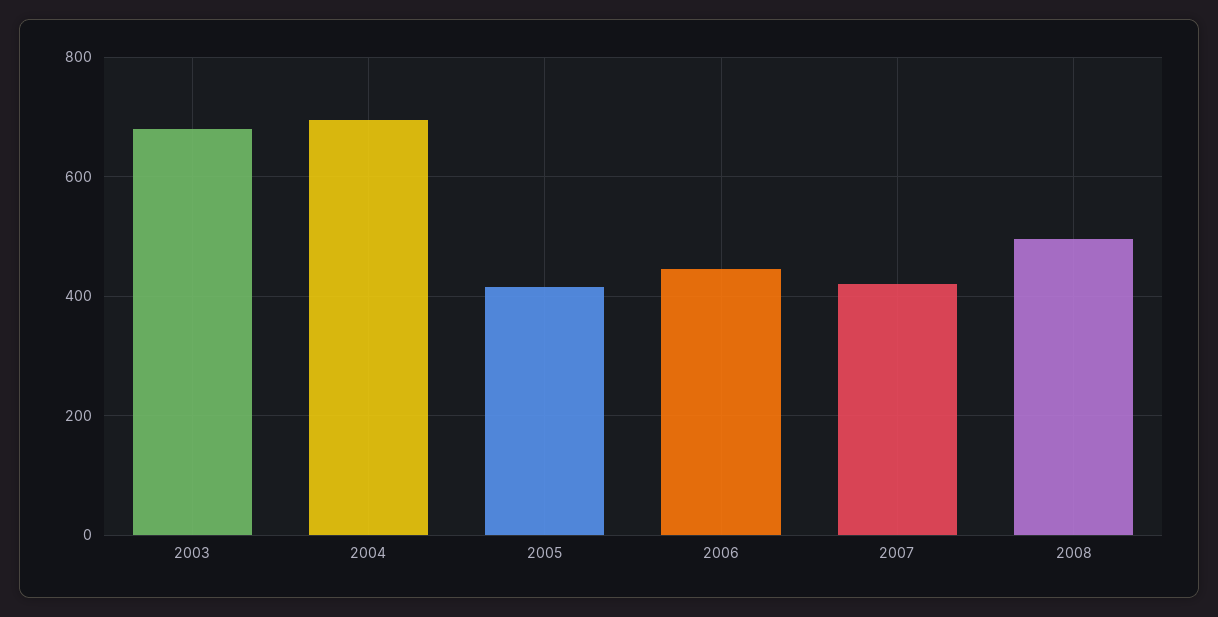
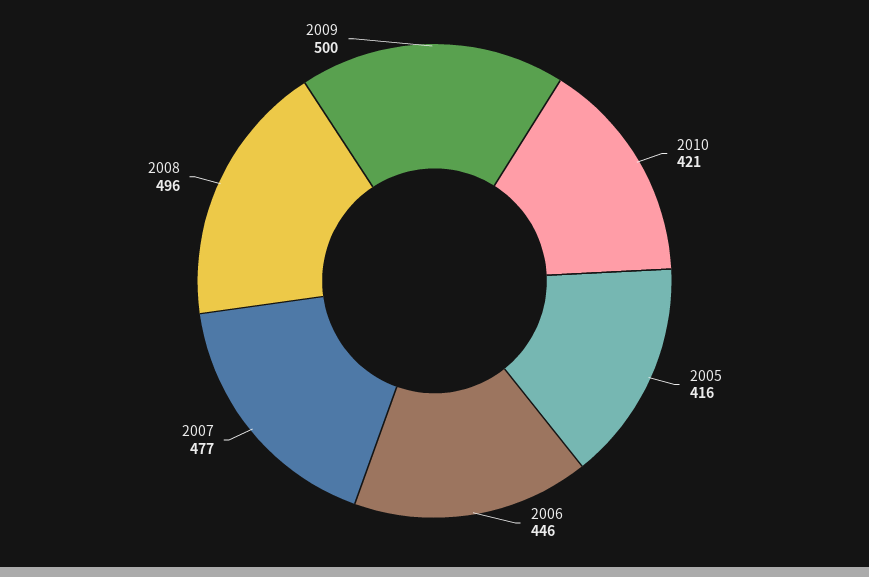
2003: 680 -> none
2004: 700 -> none
2007: 420 -> 477
2010: none -> 421
2009: none -> 500

